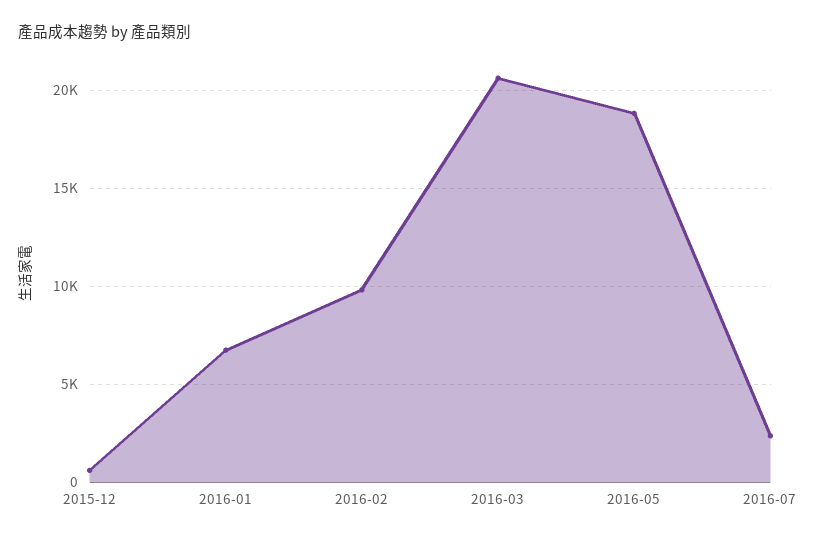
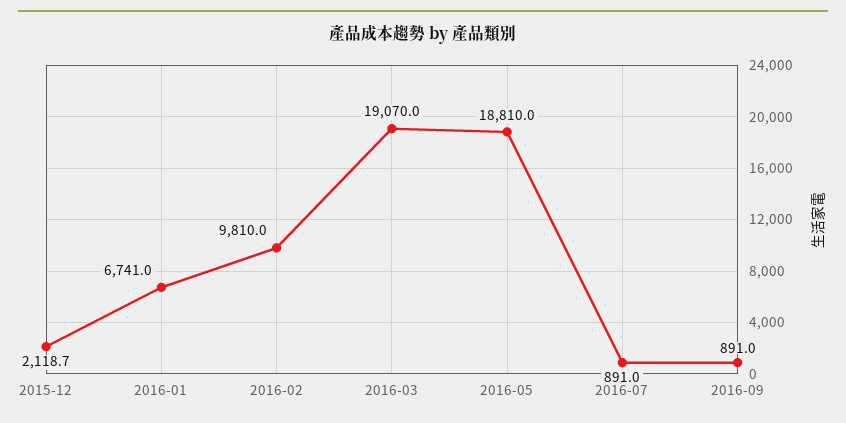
2015-12: 500 -> 2118.7
2016-03: 20500 -> 19070
2016-07: 2500 -> 891
2016-09: none -> 891

